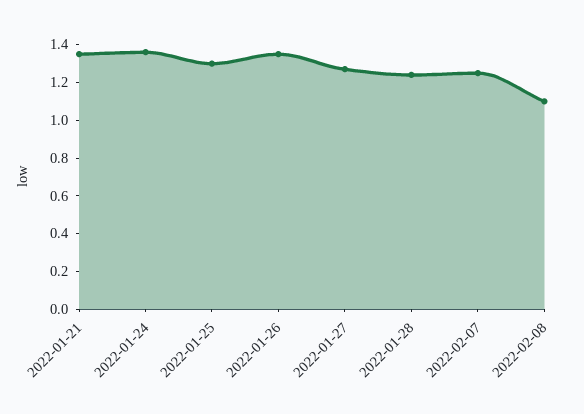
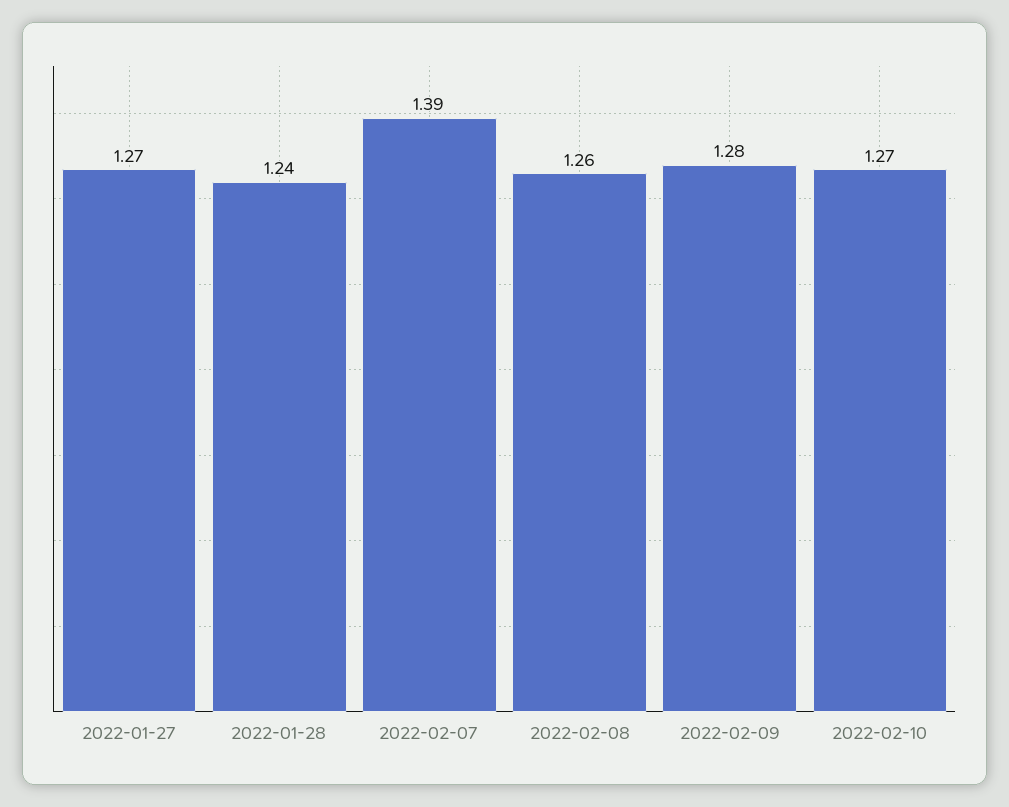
2022-01-21: 1.35 -> none
2022-01-24: 1.35 -> none
2022-01-25: 1.3 -> none
2022-01-26: 1.35 -> none
2022-02-07: 1.25 -> 1.39
2022-02-08: 1.1 -> 1.26
2022-02-09: none -> 1.28
2022-02-10: none -> 1.27

